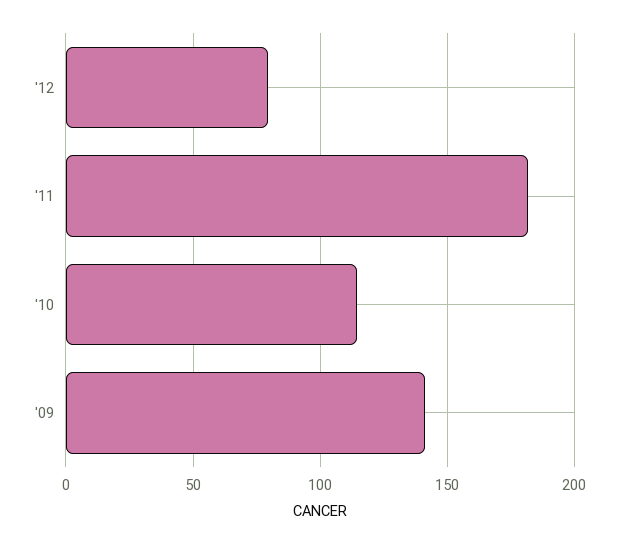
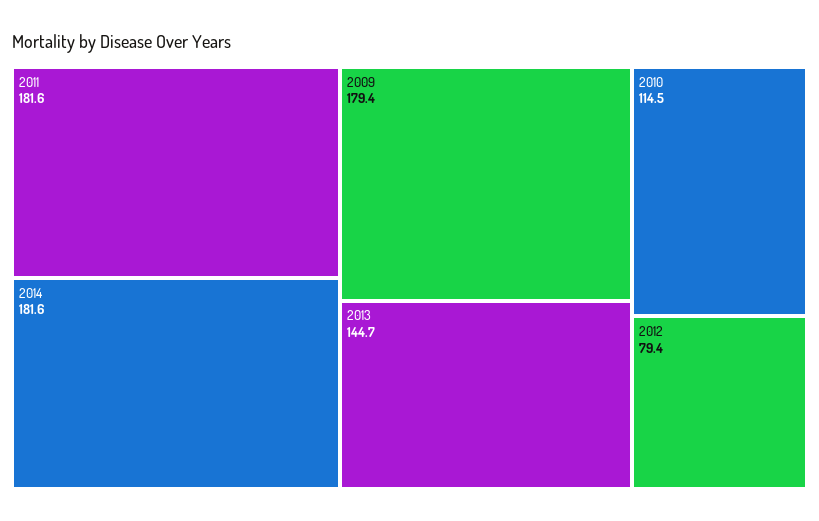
'09: 140 -> 179.4
2014: none -> 181.6
2013: none -> 144.7

